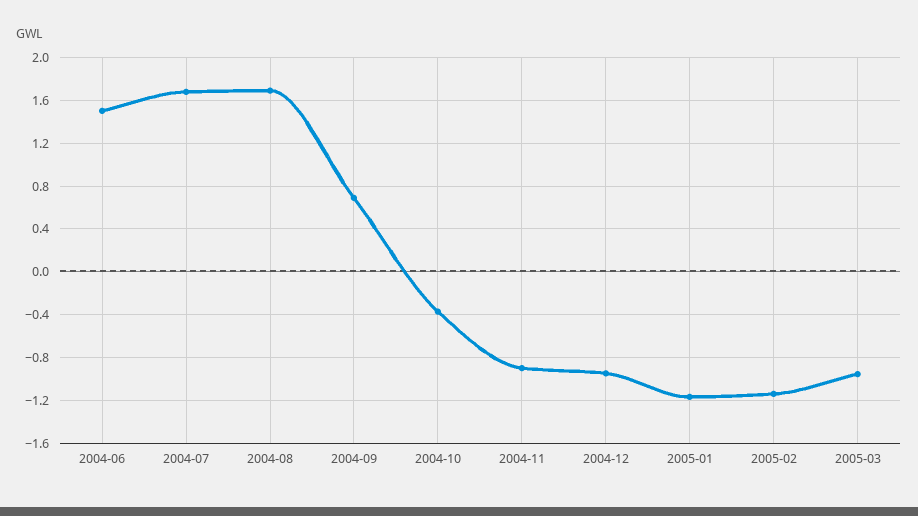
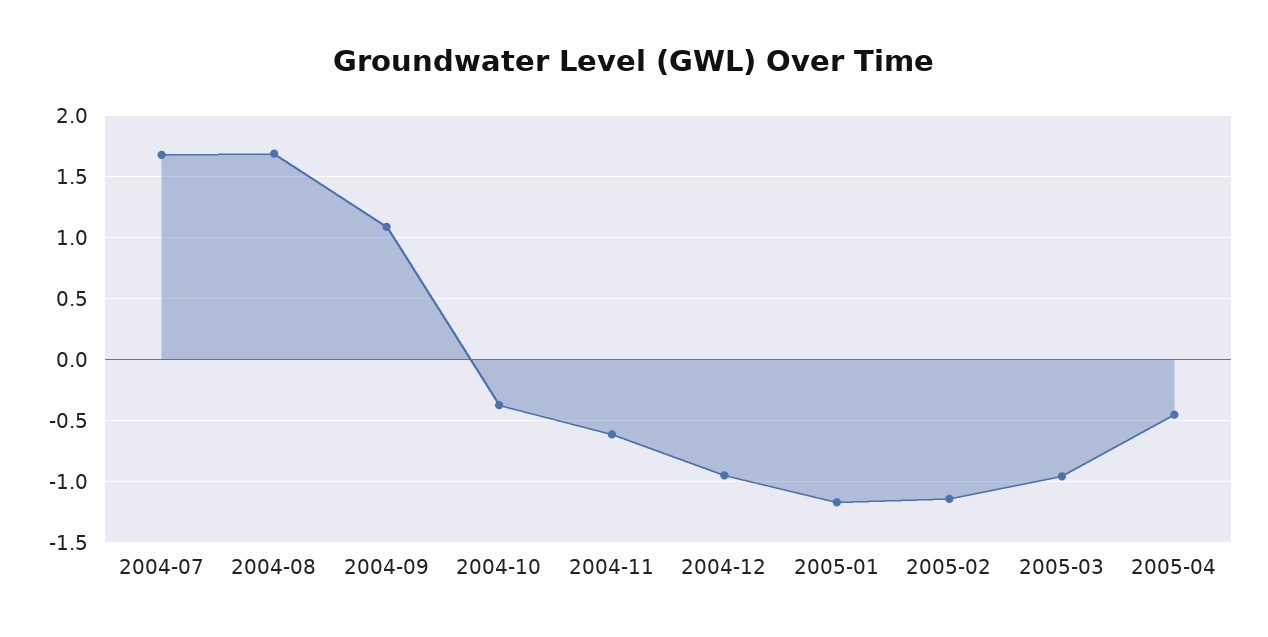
2004-06: 1.5 -> none
2004-09: 0.7 -> 1.1
2004-11: -0.9 -> -0.6
2005-04: none -> -0.45

